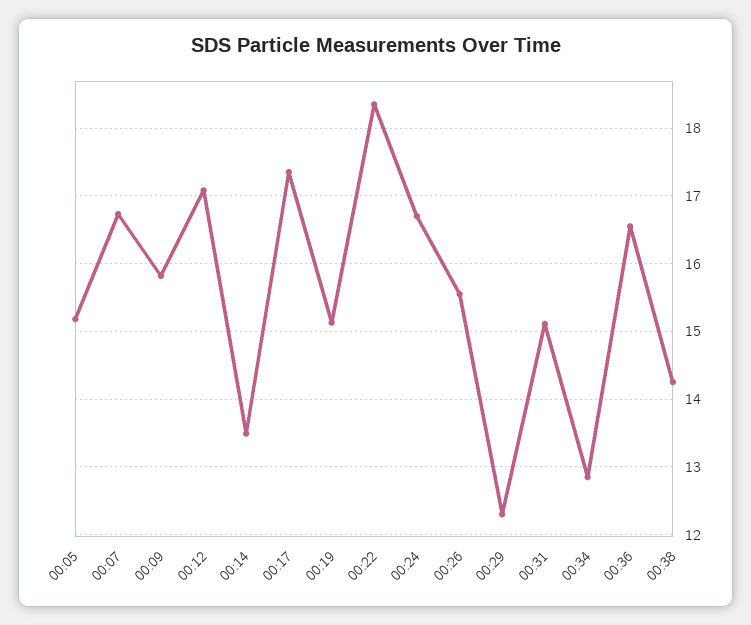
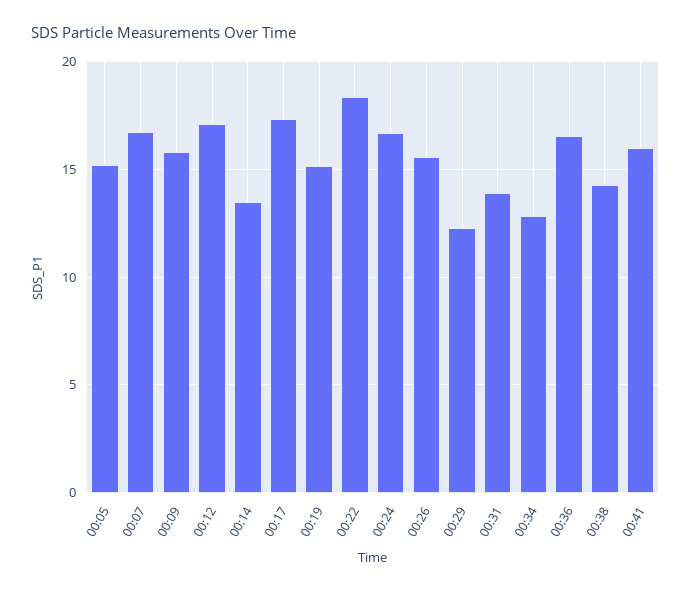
00:31: 15.1 -> 14
00:41: none -> 16

